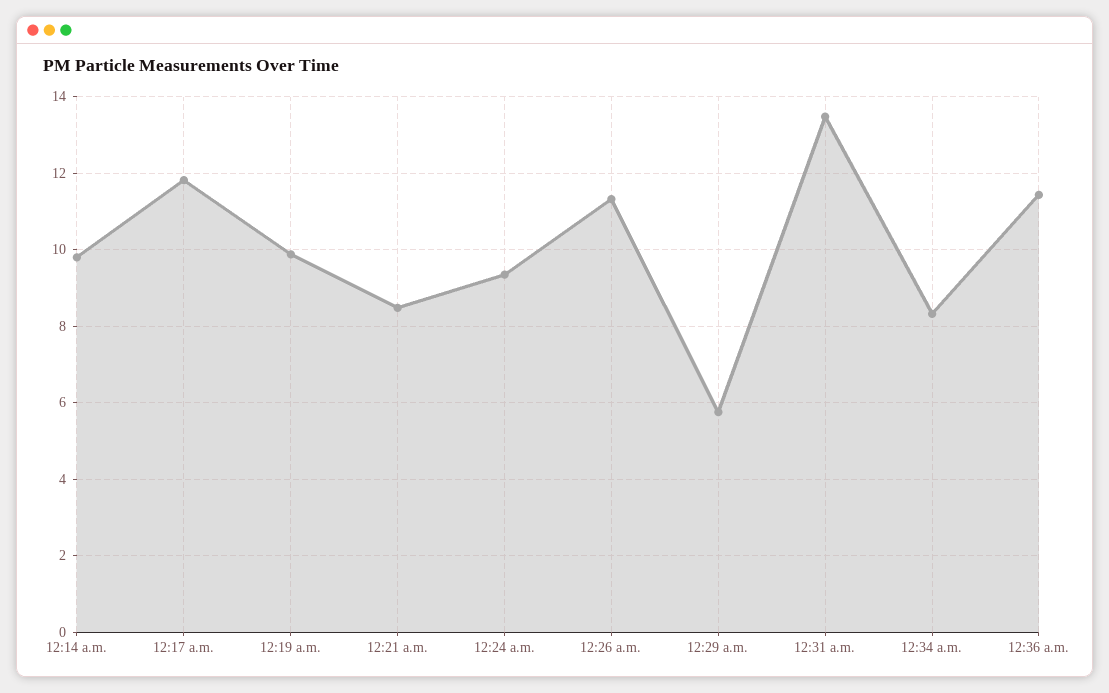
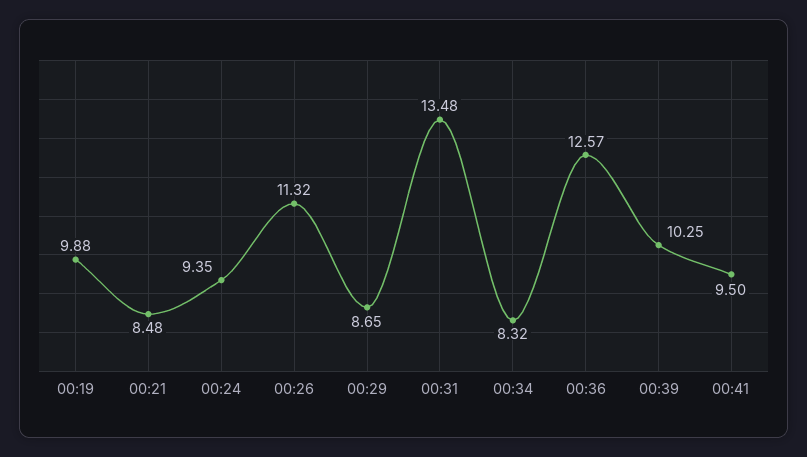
12:14 a.m.: 9.8 -> none
12:17 a.m.: 11.8 -> none
12:29 a.m.: 5.8 -> 8.65
12:36 a.m.: 11.4 -> 12.57
00:39: none -> 10.25
00:41: none -> 9.5

